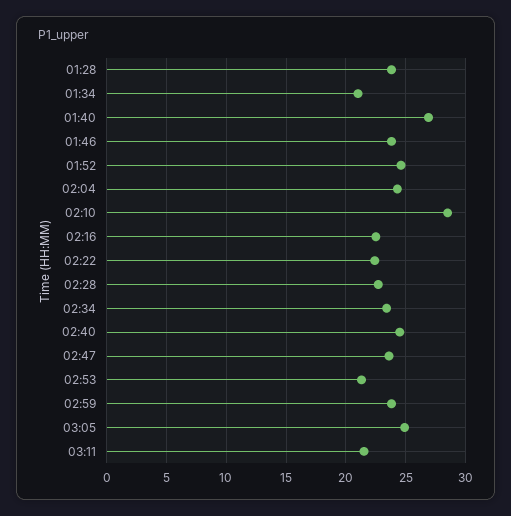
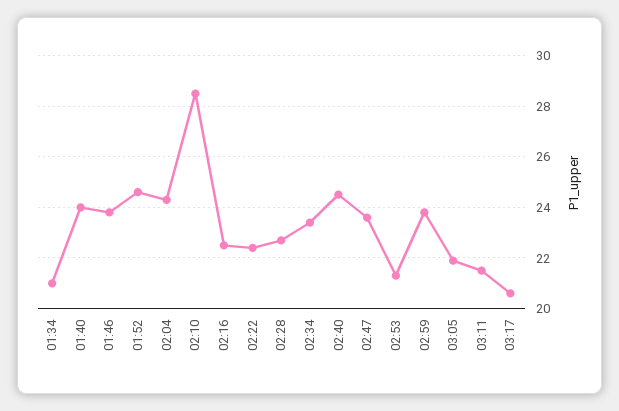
01:28: 24 -> none
01:40: 27 -> 24
03:05: 25 -> 22
03:17: none -> 20.5

